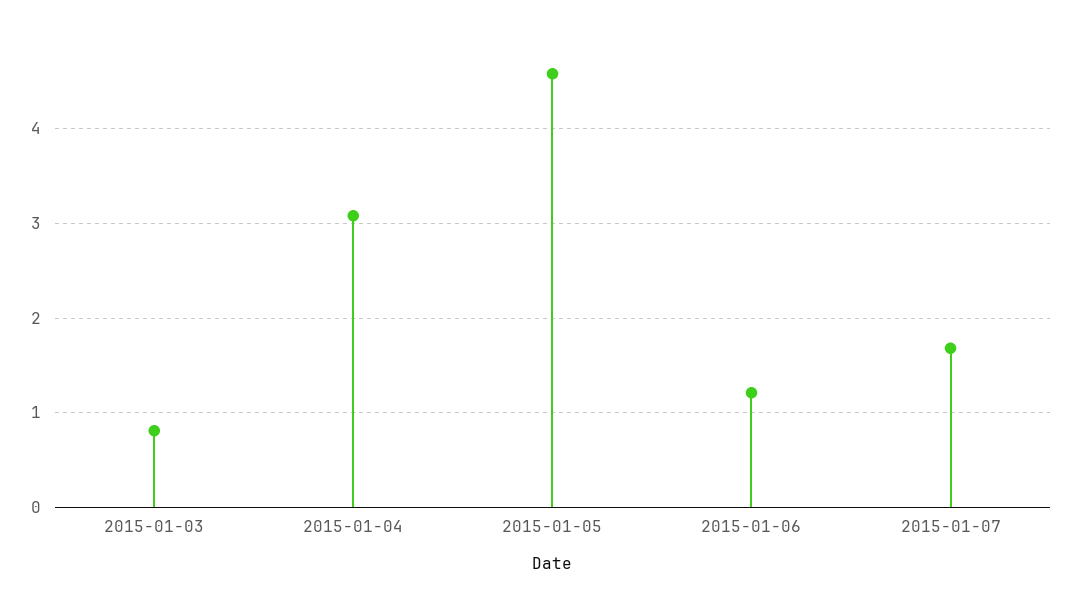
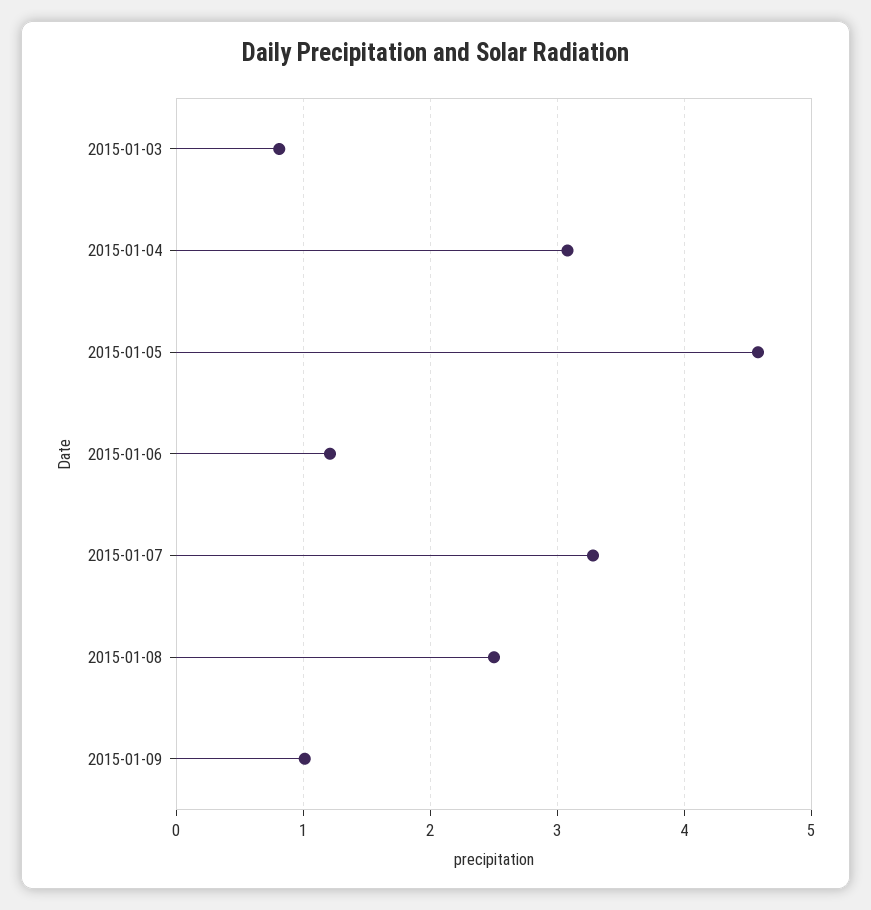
2015-01-07: 1.7 -> 3.3
2015-01-08: none -> 2.5
2015-01-09: none -> 1

